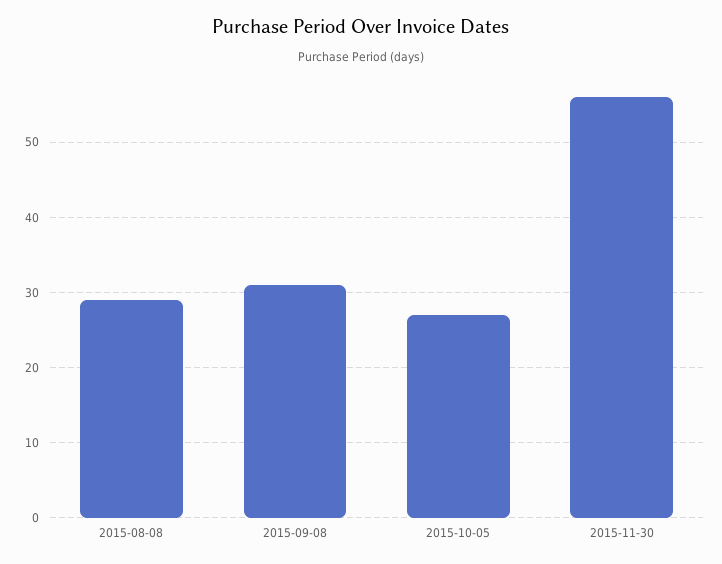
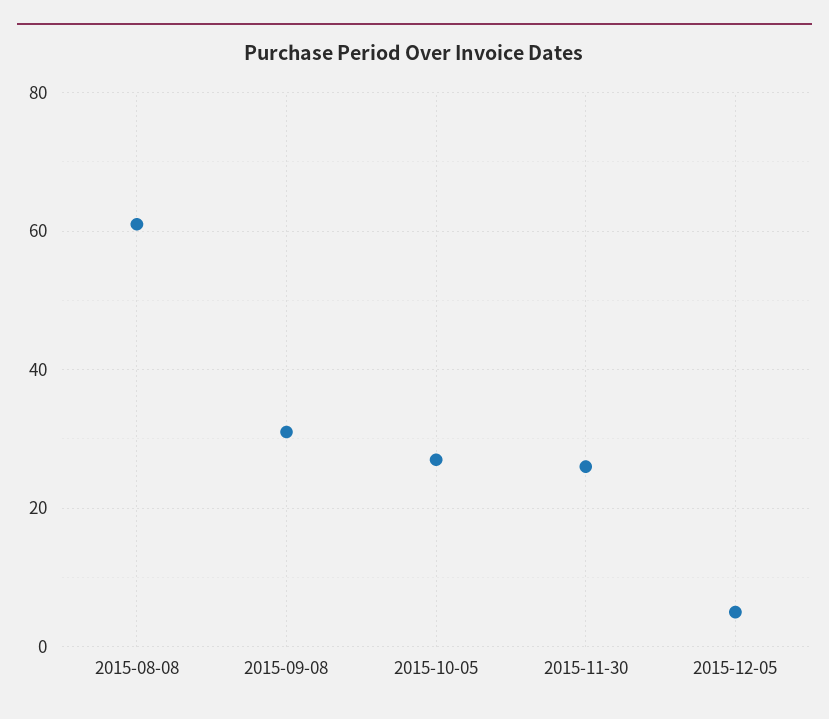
2015-08-08: 29 -> 60
2015-11-30: 56 -> 25
2015-12-05: none -> 5

